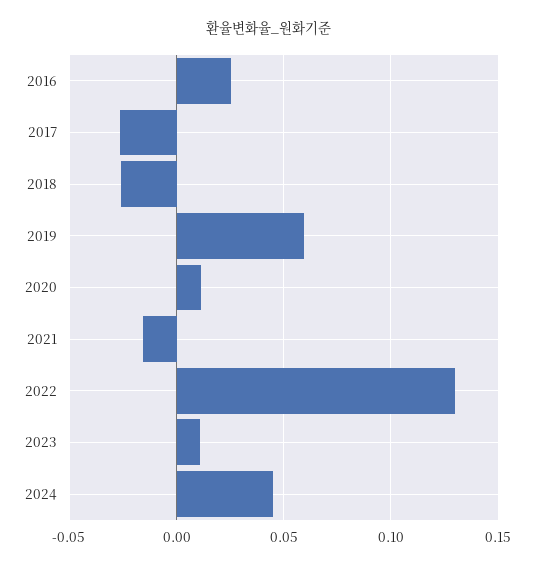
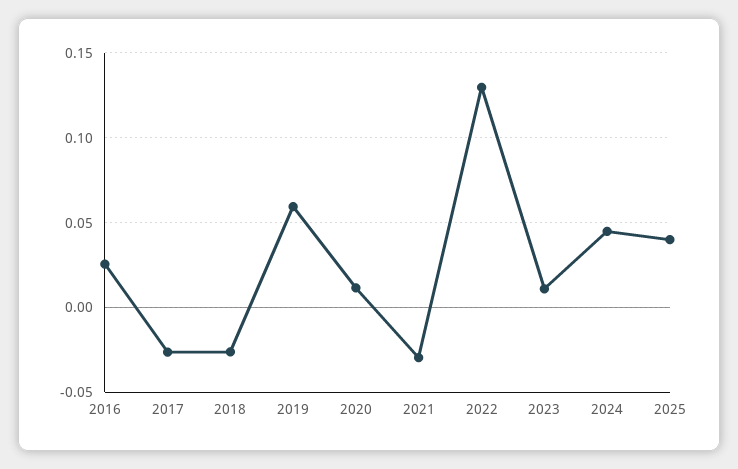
2021: -0.015 -> -0.03
2025: none -> 0.04

